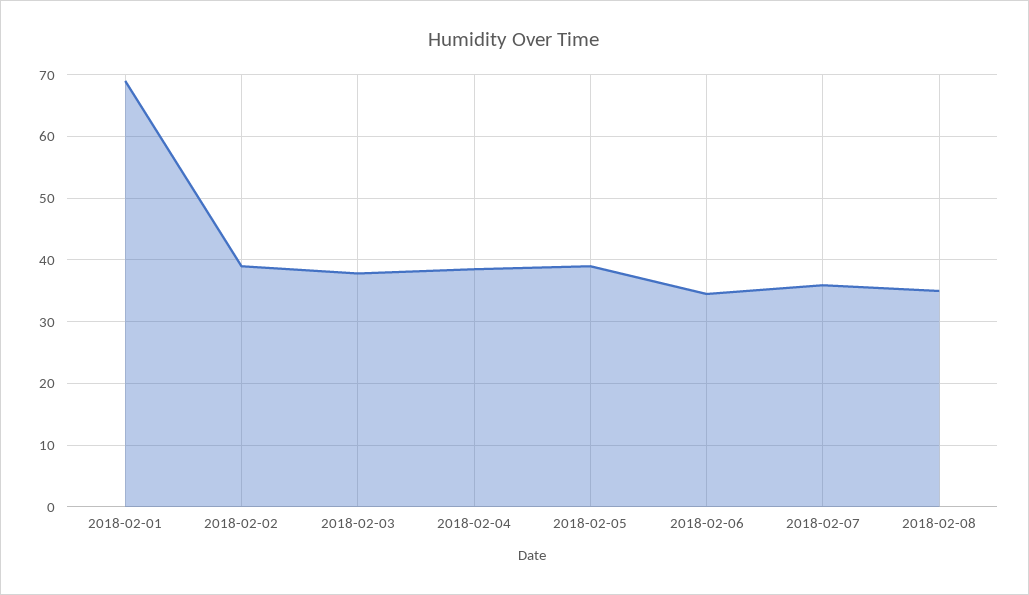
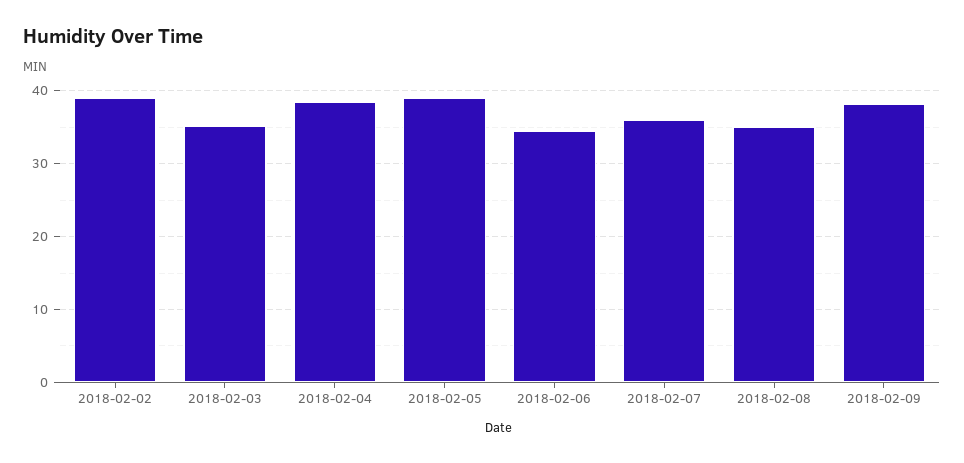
2018-02-01: 69 -> none
2018-02-03: 38 -> 35
2018-02-09: none -> 38

